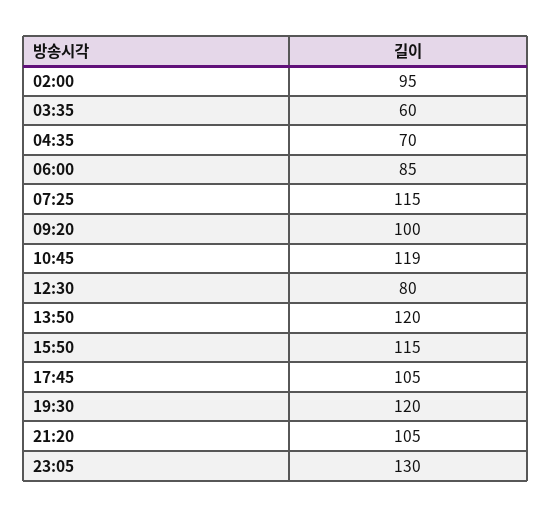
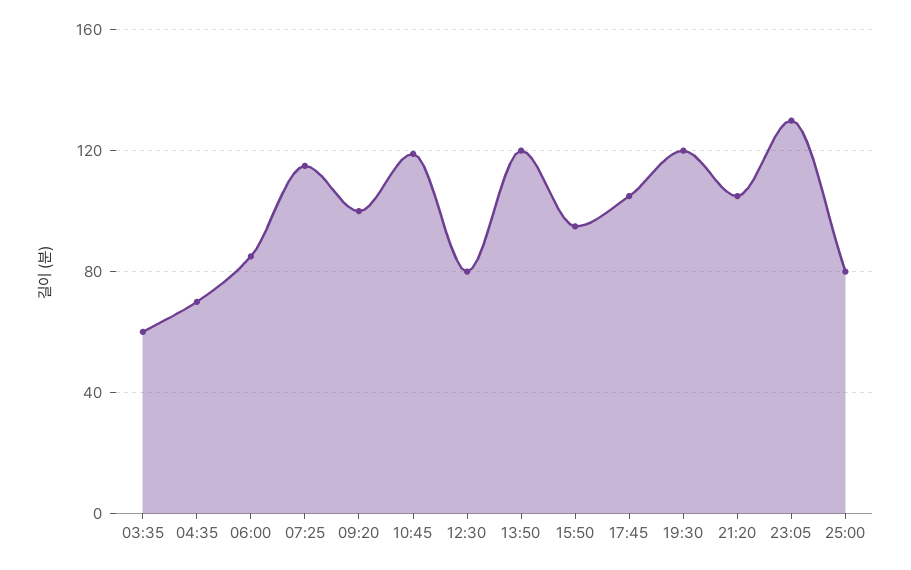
02:00: 95 -> none
15:50: 115 -> 95
25:00: none -> 80

